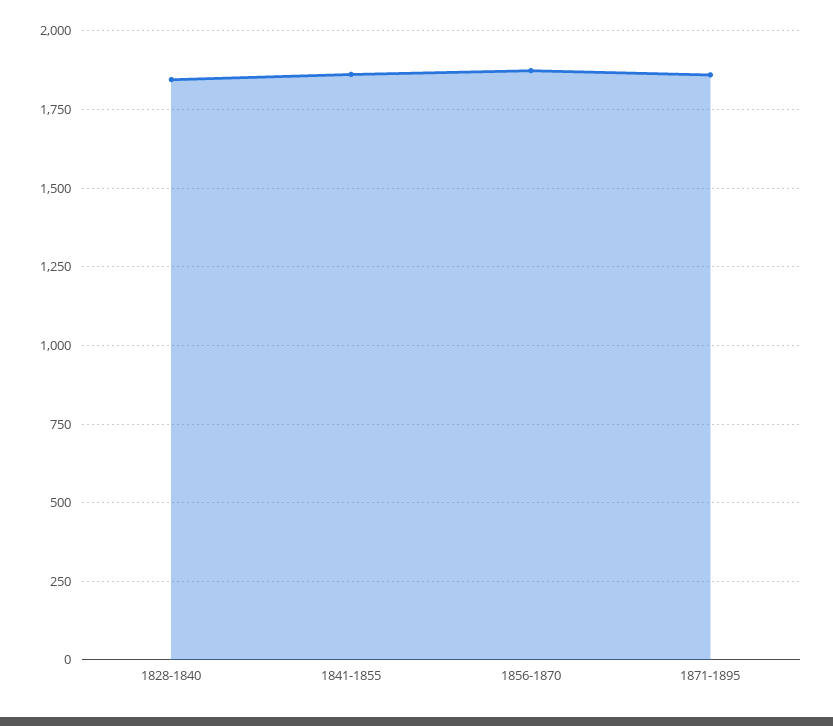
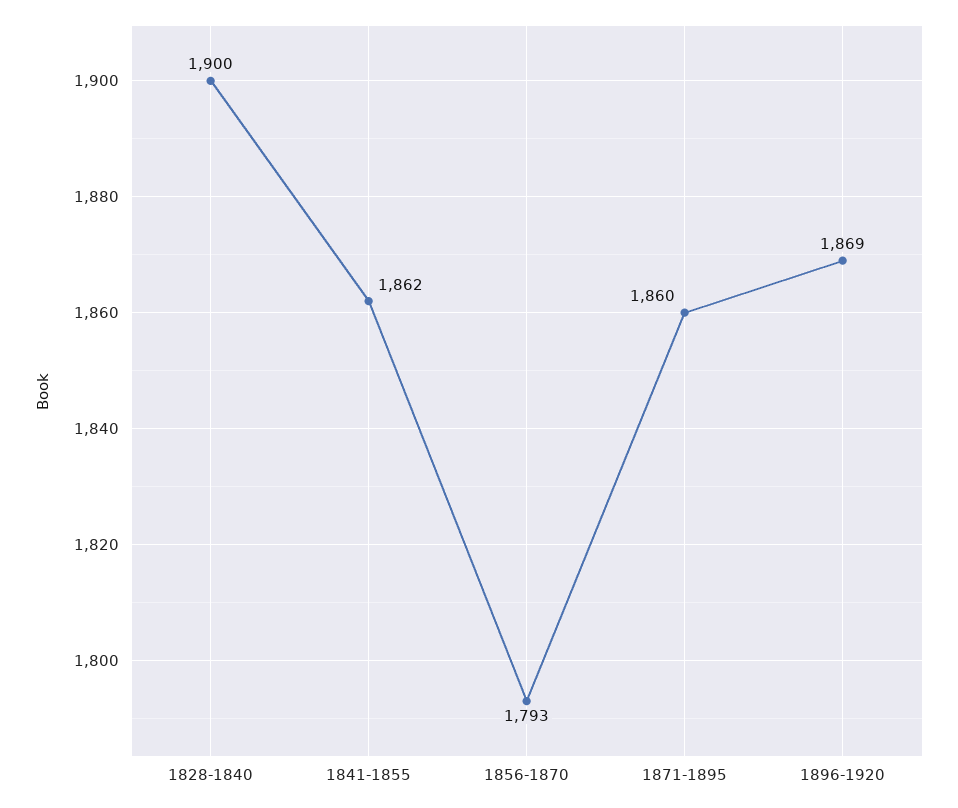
1828-1840: 1850 -> 1900
1856-1870: 1875 -> 1793
1896-1920: none -> 1869

